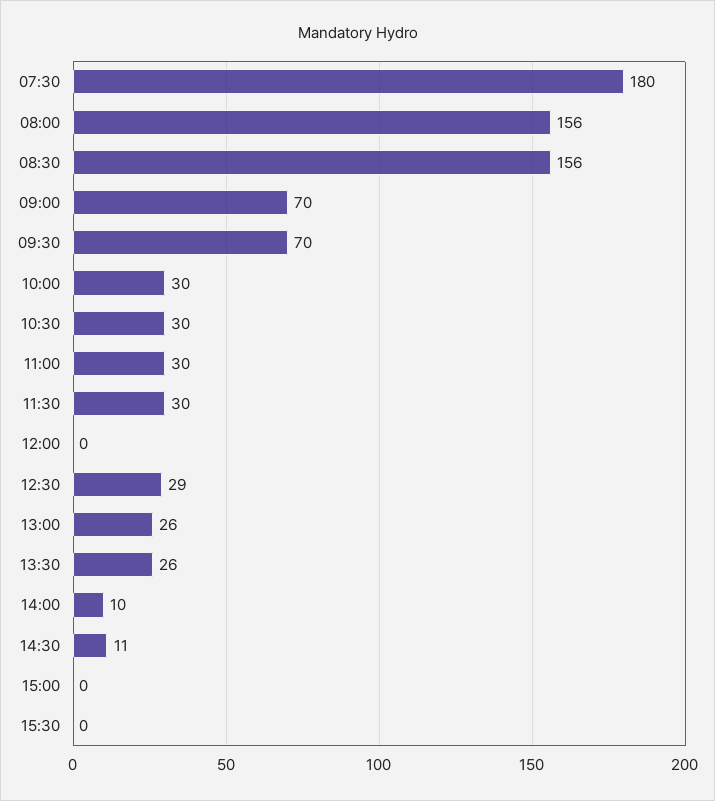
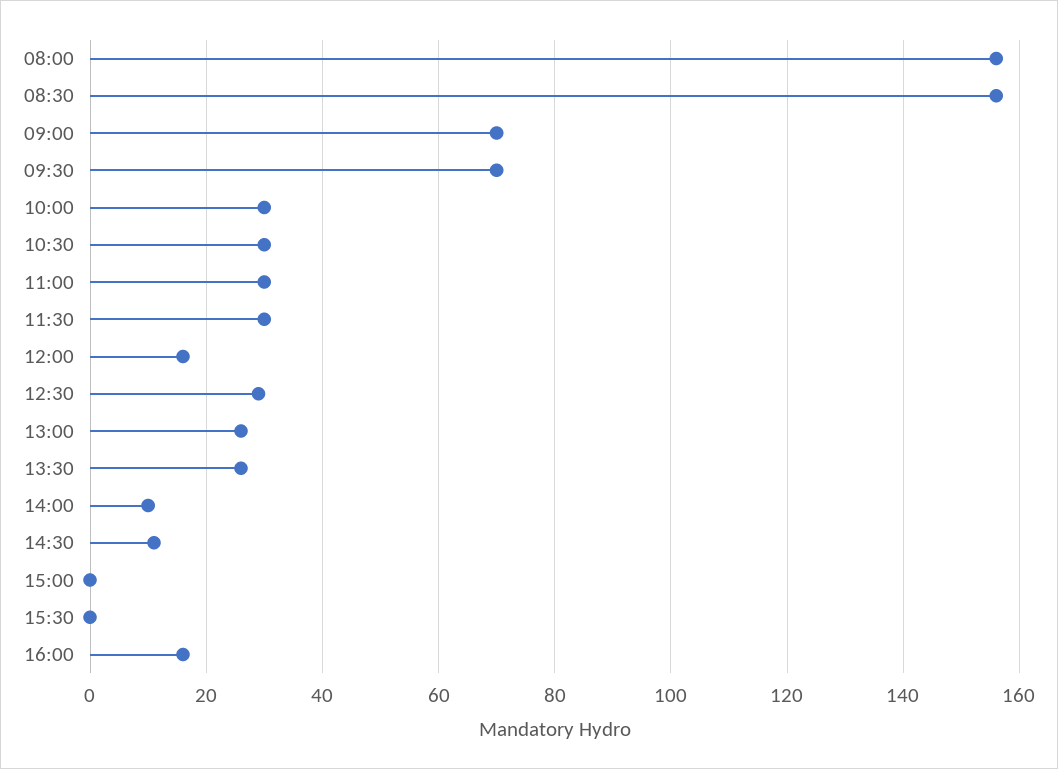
07:30: 180 -> none
12:00: 0 -> 15
16:00: none -> 15

